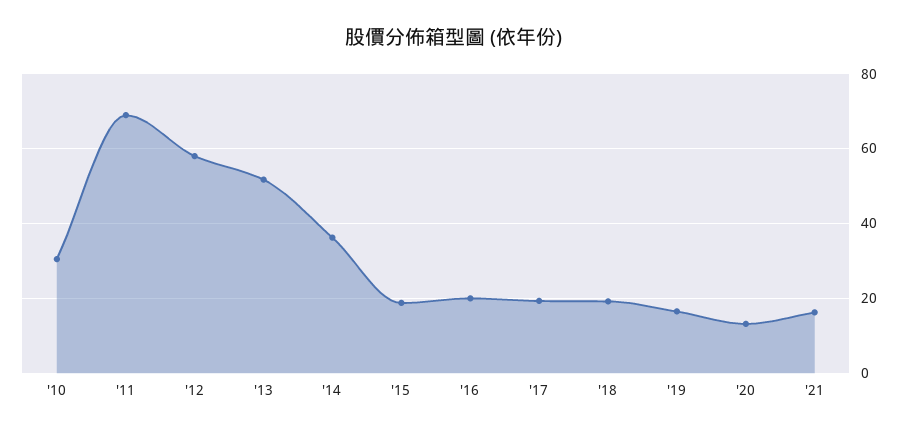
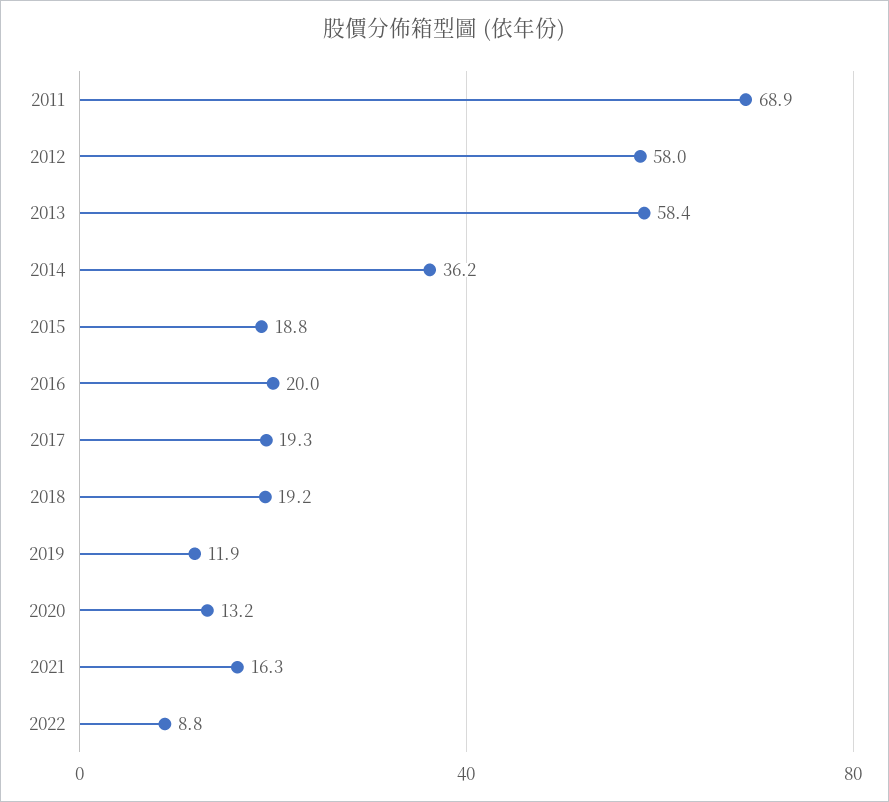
'10: 30 -> none
'13: 52 -> 58.4
'19: 16 -> 11.9
2022: none -> 8.8

